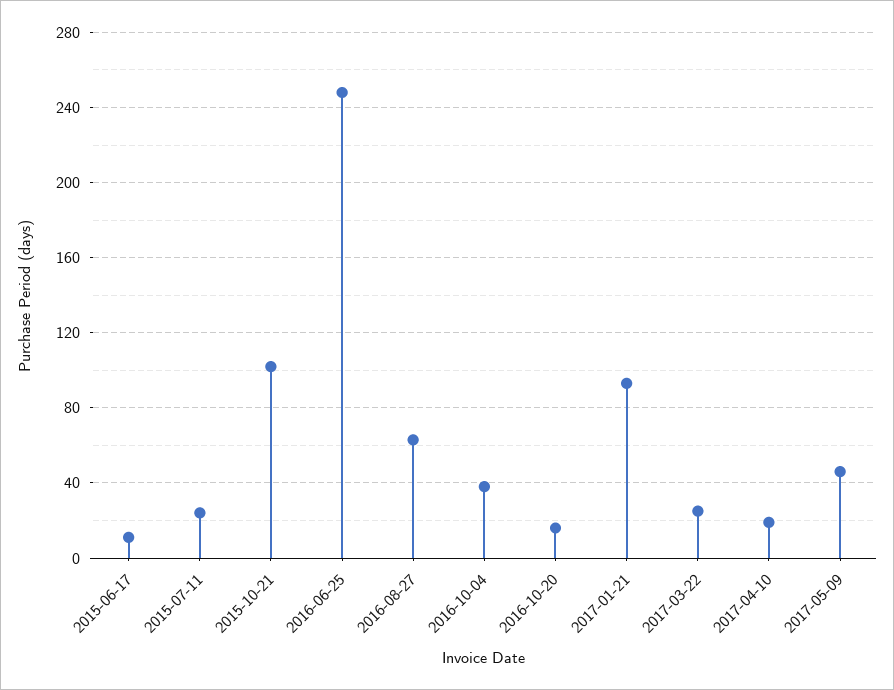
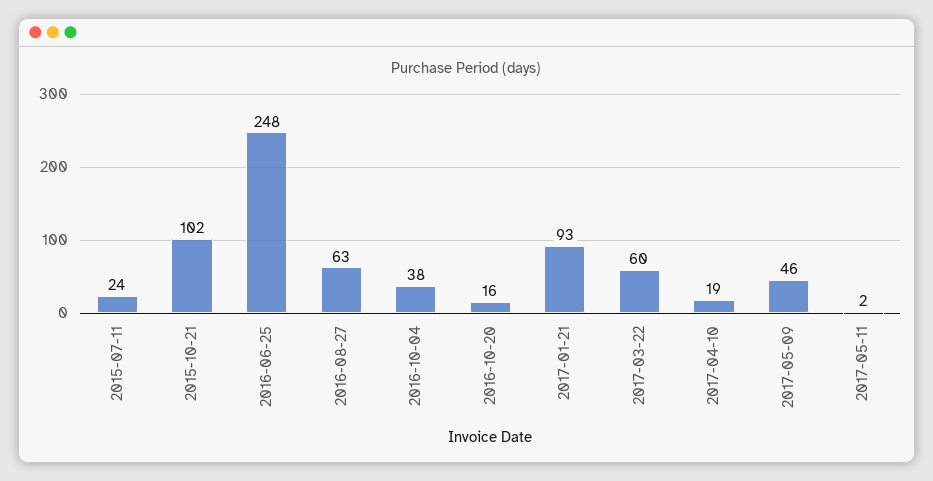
2015-06-17: 10 -> none
2017-03-22: 25 -> 60
2017-05-11: none -> 2

